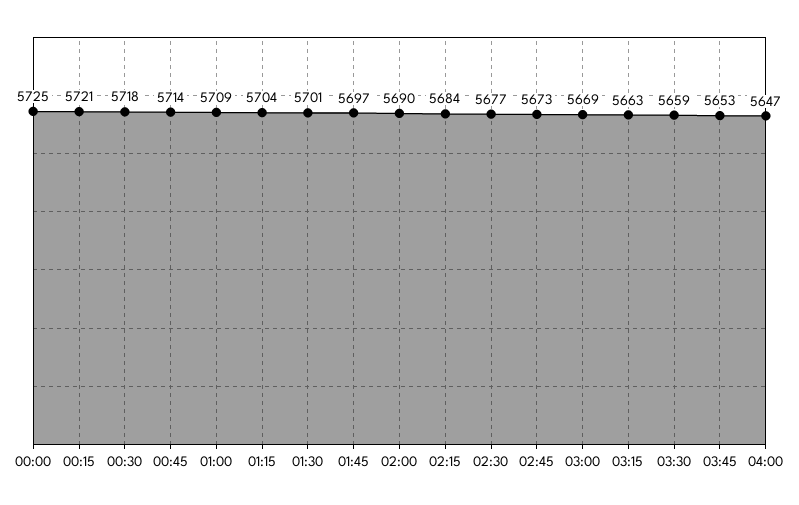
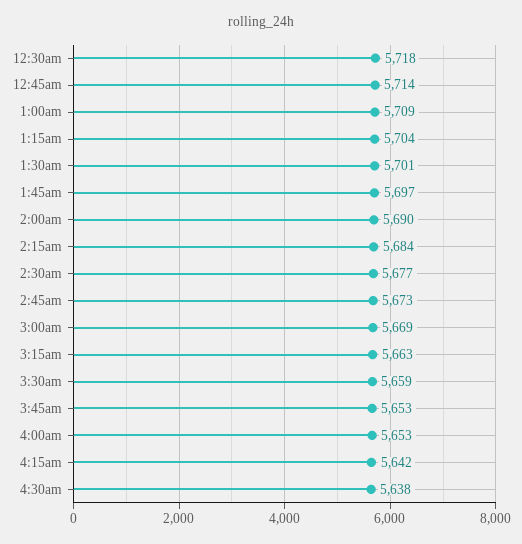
00:00: 5725 -> none
00:15: 5721 -> none
04:00: 5647 -> 5653
4:15am: none -> 5642
4:30am: none -> 5638

